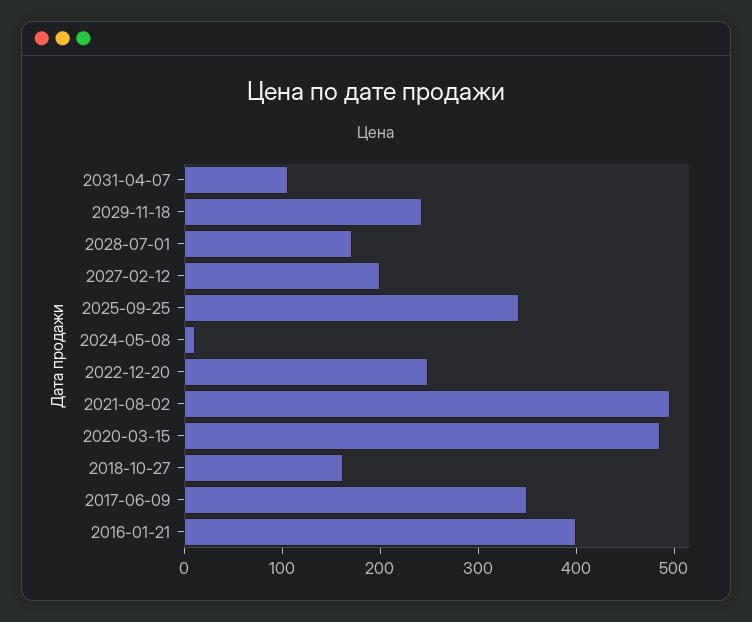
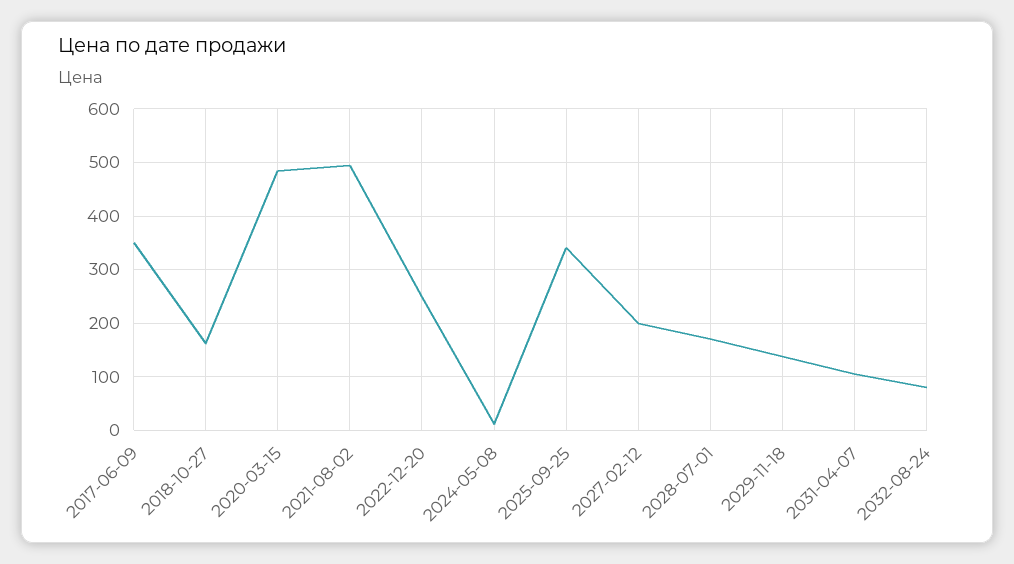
2029-11-18: 240 -> 140
2016-01-21: 400 -> none
2032-08-24: none -> 80

